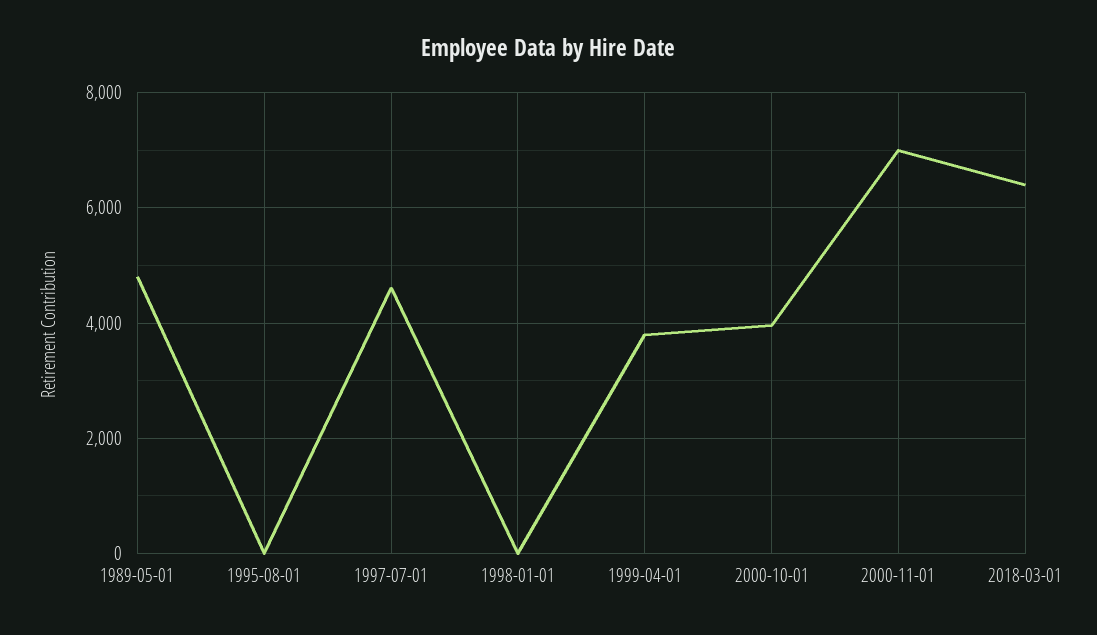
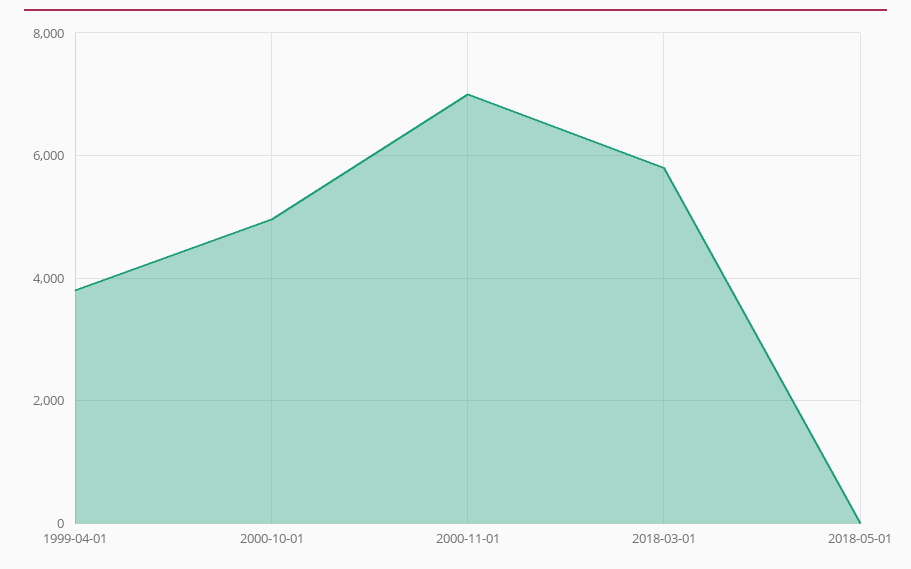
1989-05-01: 4800 -> none
1995-08-01: 0 -> none
1997-07-01: 4600 -> none
1998-01-01: 0 -> none
2000-10-01: 4000 -> 5000
2018-03-01: 6400 -> 5800
2018-05-01: none -> 0

